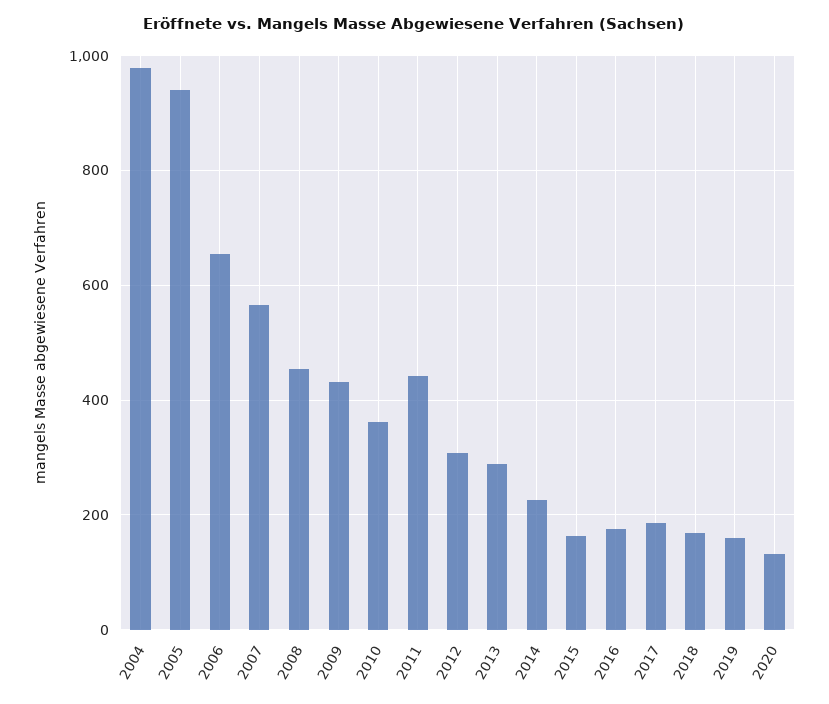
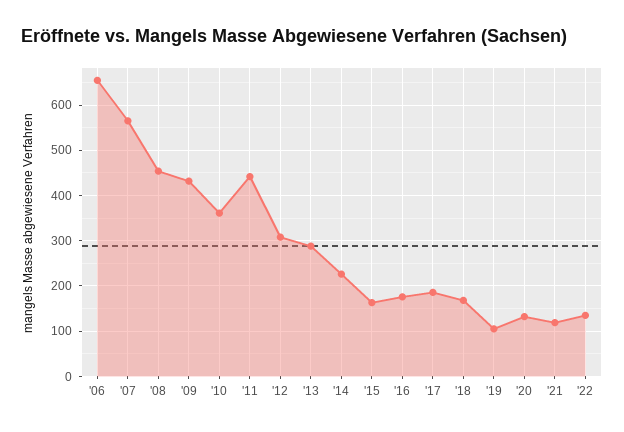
2004: 980 -> none
2005: 940 -> none
2019: 160 -> 100
'21: none -> 120
'22: none -> 140

